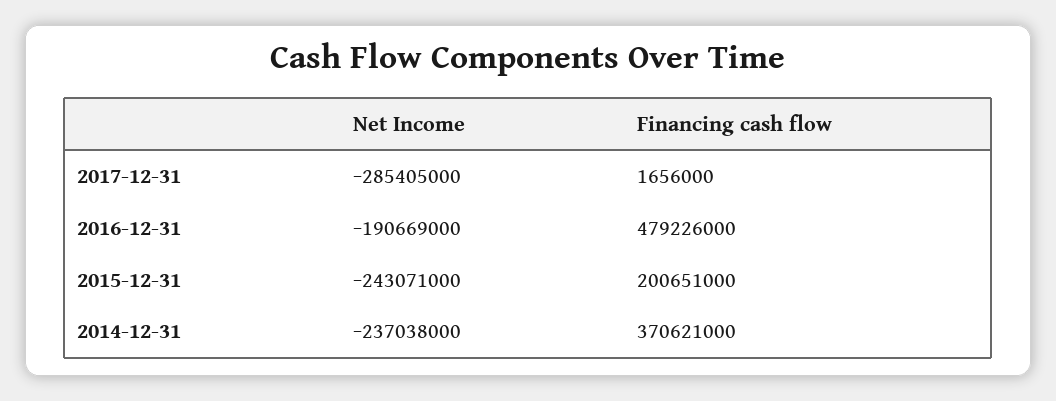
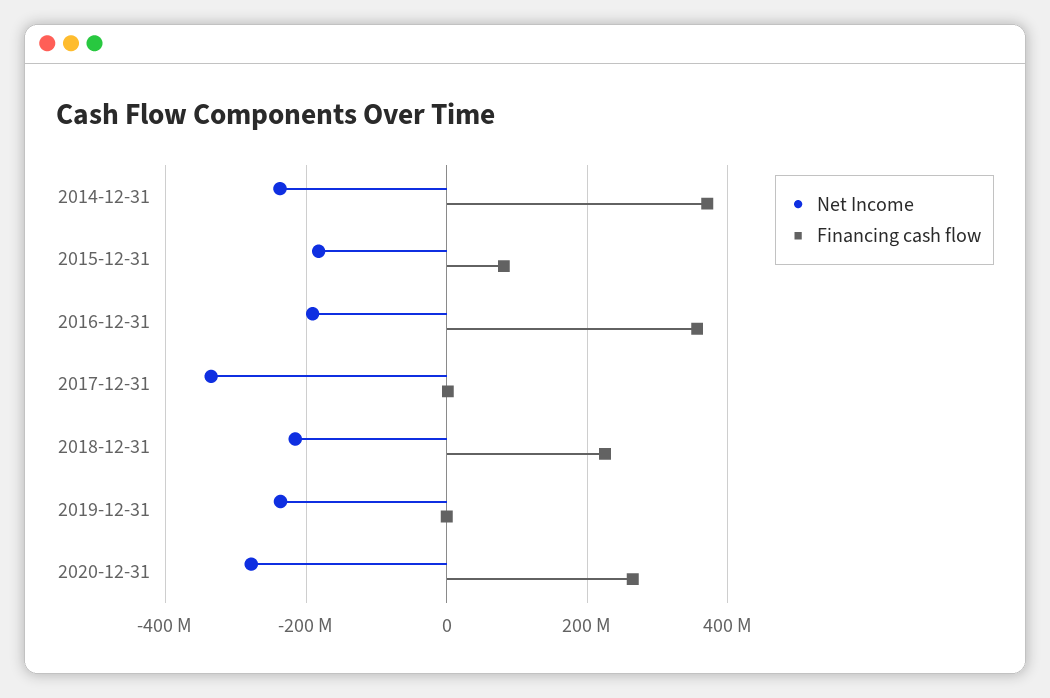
Net Income, 2017-12-31: -285405000 -> -340000000
Financing cash flow, 2016-12-31: 479226000 -> 360000000
Net Income, 2015-12-31: -243071000 -> -180000000
Financing cash flow, 2015-12-31: 200651000 -> 80000000
Net Income, 2018-12-31: none -> -220000000
Financing cash flow, 2018-12-31: none -> 220000000
Net Income, 2019-12-31: none -> -240000000
Financing cash flow, 2019-12-31: none -> 0
Net Income, 2020-12-31: none -> -280000000
Financing cash flow, 2020-12-31: none -> 260000000

